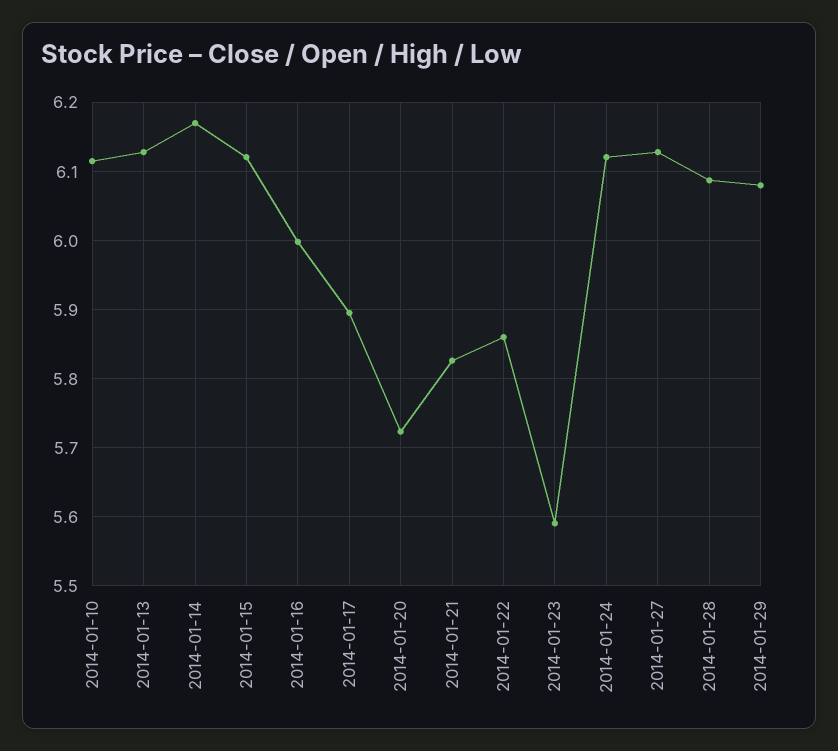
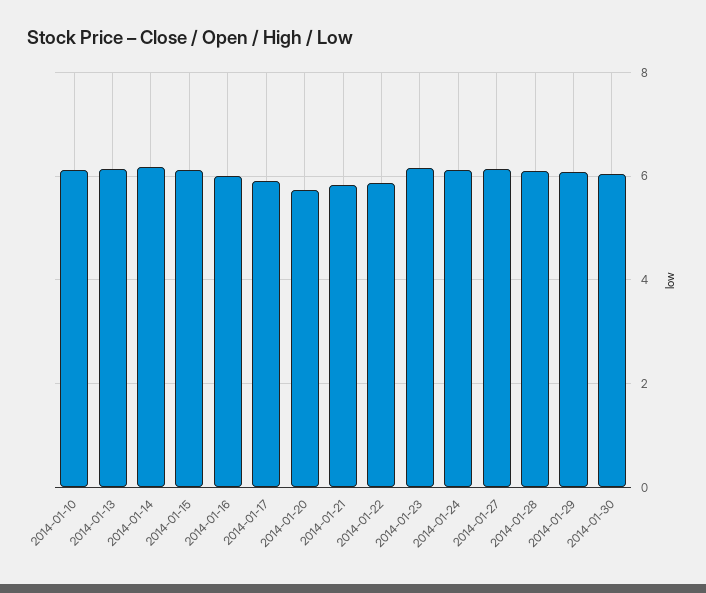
2014-01-23: 5.59 -> 6.2
2014-01-30: none -> 6

